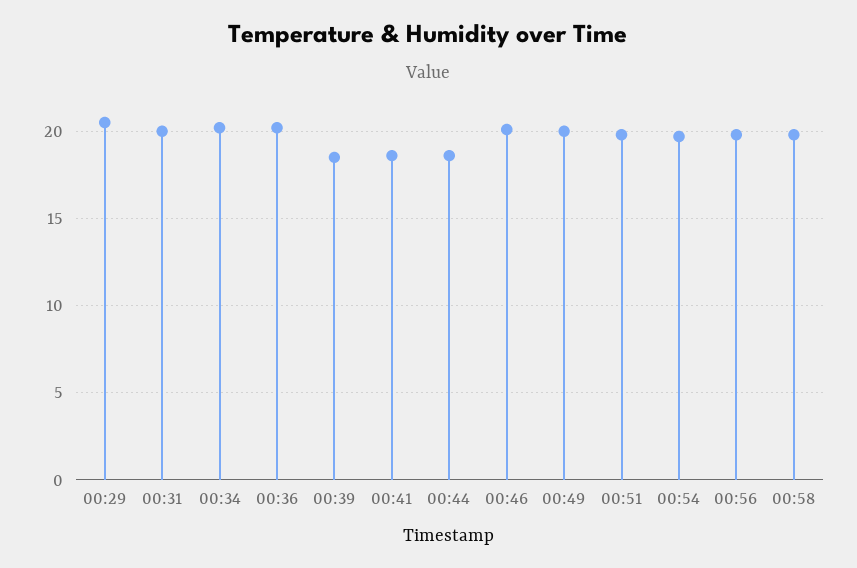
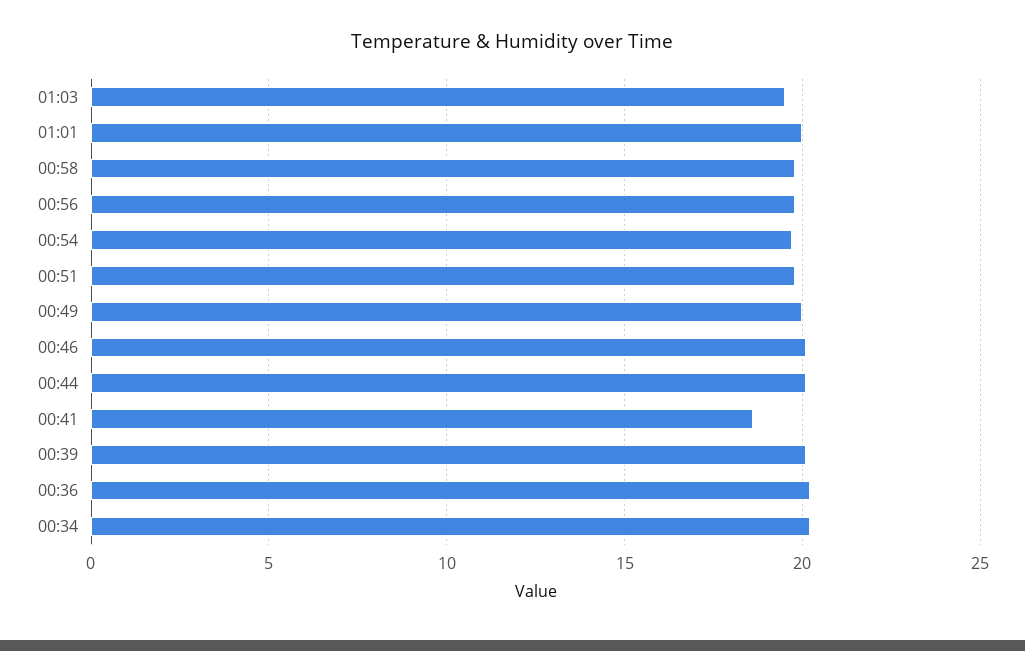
00:29: 20.5 -> none
00:31: 20 -> none
00:39: 18.5 -> 20
00:44: 18.5 -> 20
01:03: none -> 19.5
01:01: none -> 20

